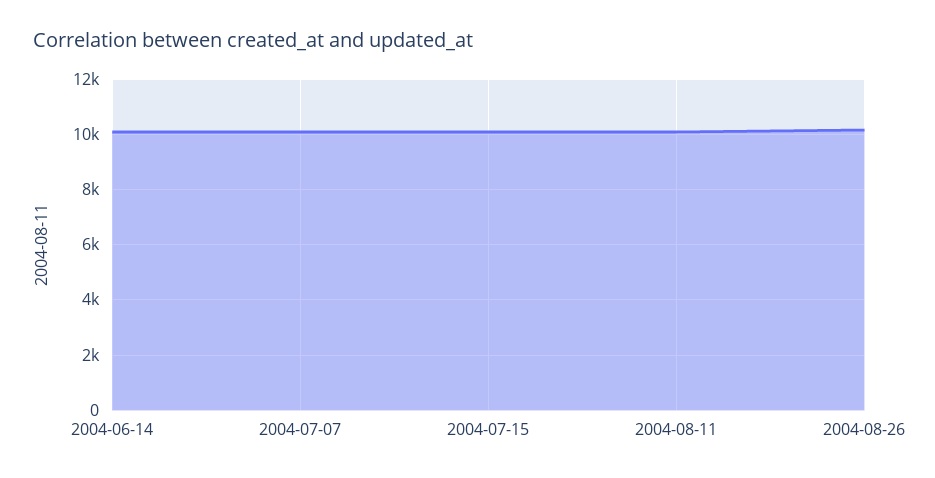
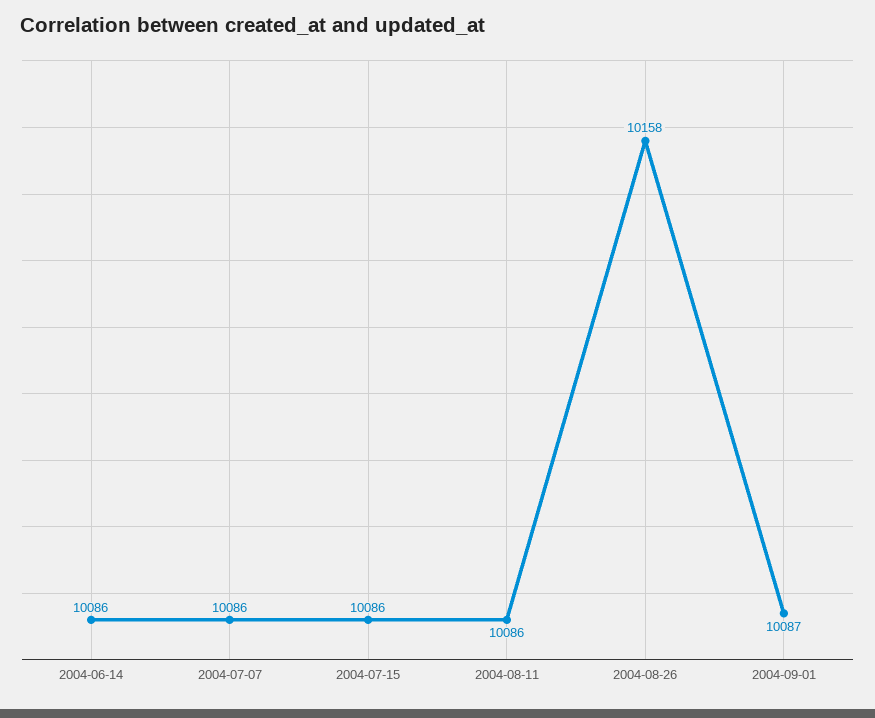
2004-09-01: none -> 10087

